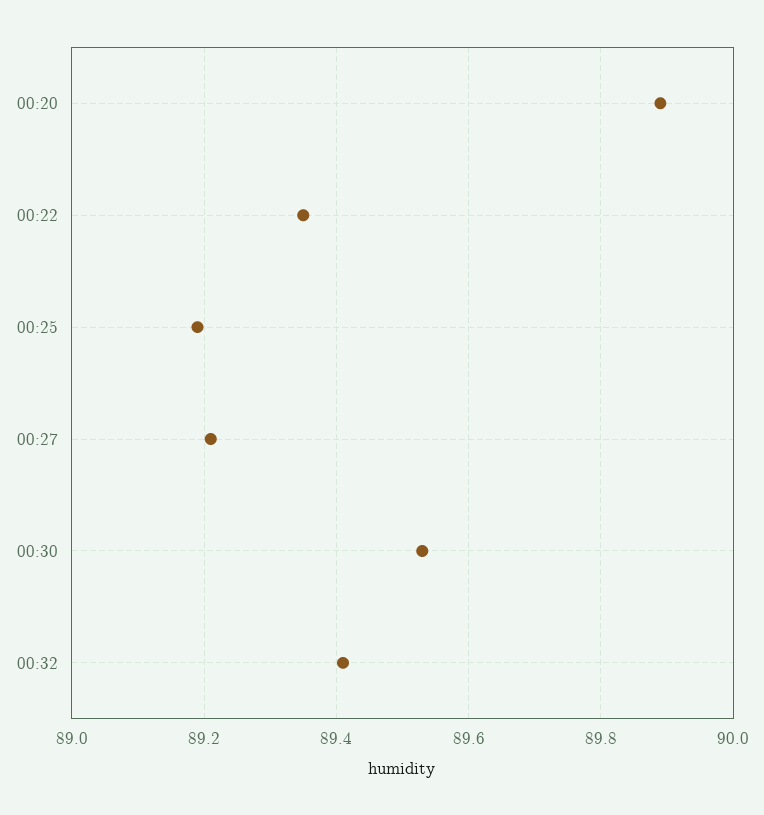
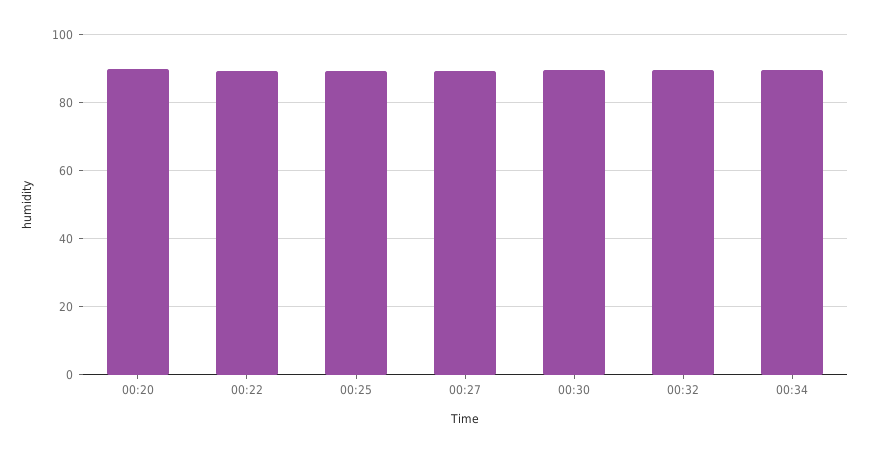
00:34: none -> 90

